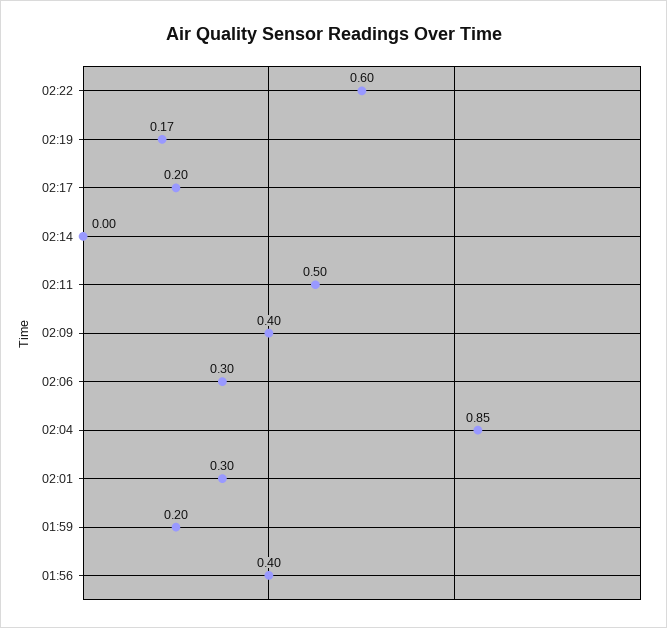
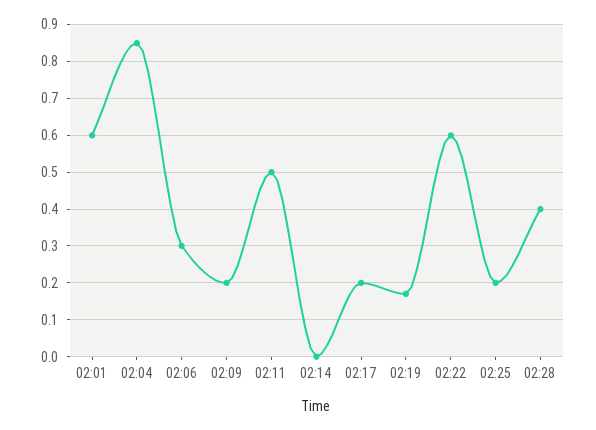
02:09: 0.4 -> 0.2
02:01: 0.3 -> 0.6
01:59: 0.2 -> none
01:56: 0.4 -> none
02:25: none -> 0.2
02:28: none -> 0.4

